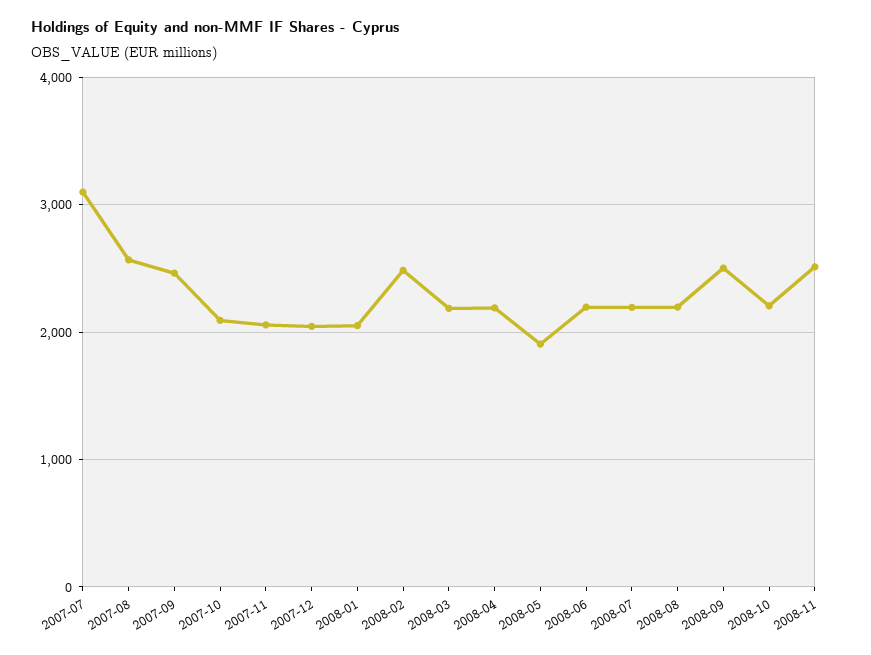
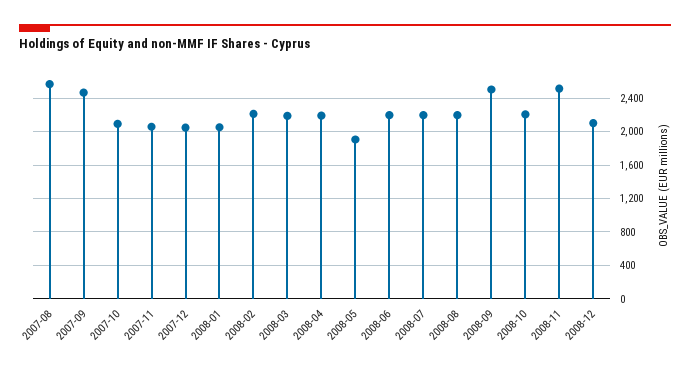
2007-07: 3100 -> none
2008-02: 2500 -> 2200
2008-12: none -> 2100

